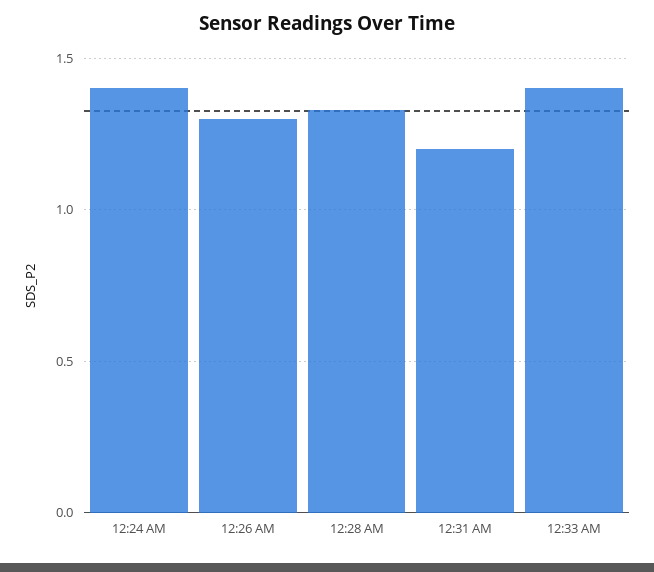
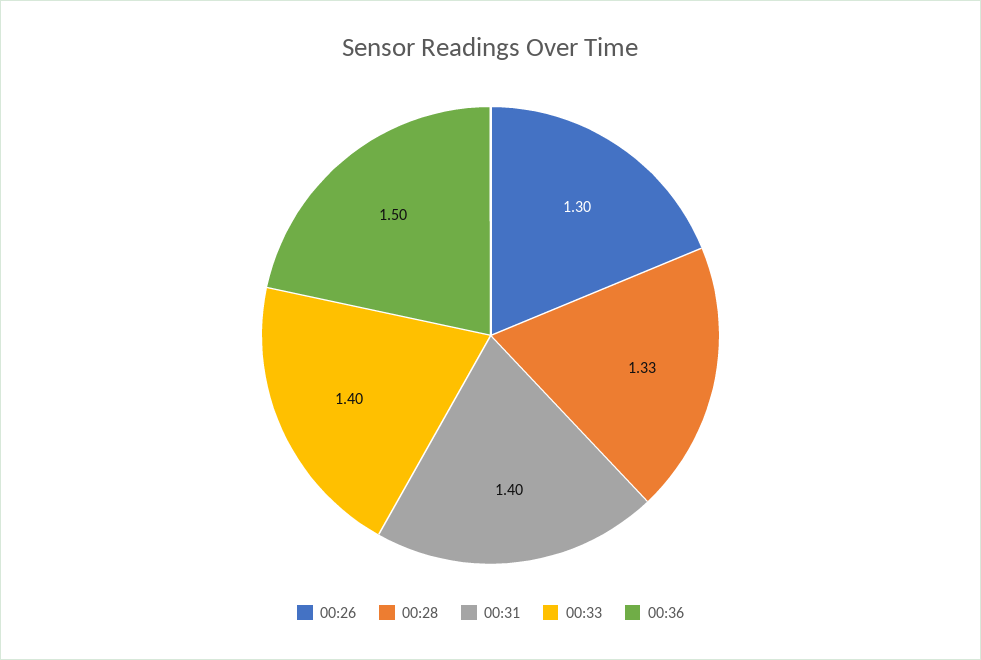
12:24 AM: 1.4 -> none
12:31 AM: 1.2 -> 1.4
00:36: none -> 1.5

